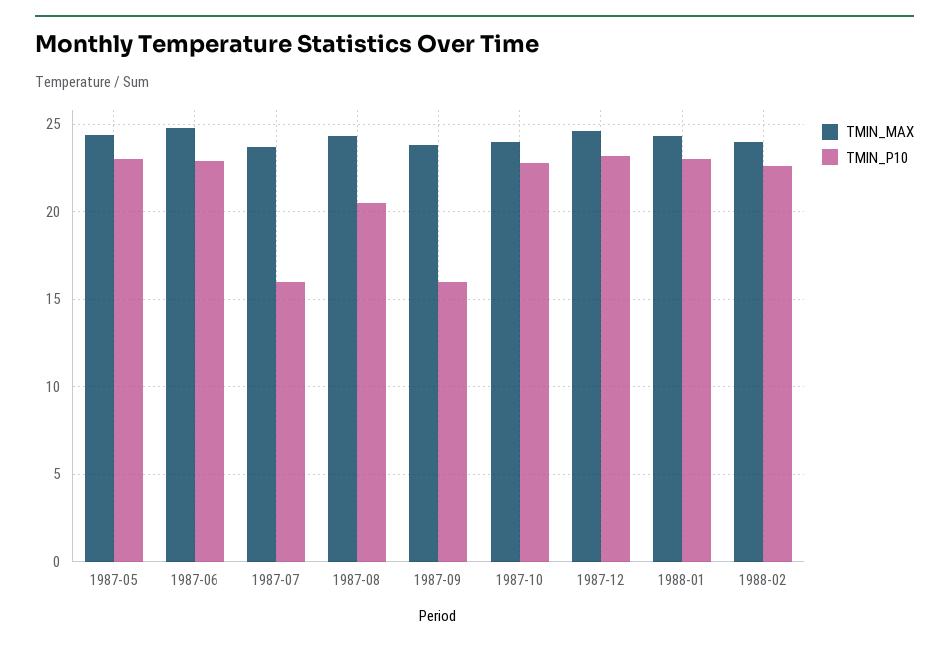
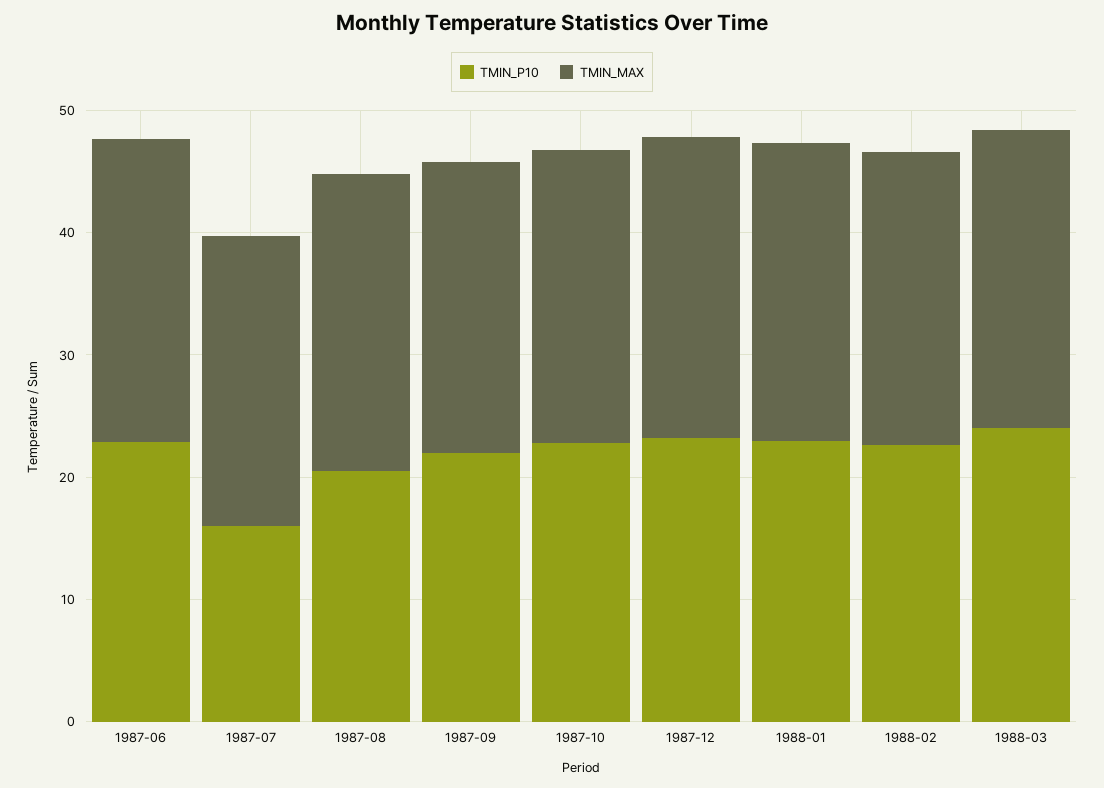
TMIN_MAX, 1987-05: 24.5 -> none
TMIN_P10, 1987-05: 23 -> none
TMIN_P10, 1987-09: 16 -> 22
TMIN_P10, 1988-03: none -> 24
TMIN_MAX, 1988-03: none -> 24

